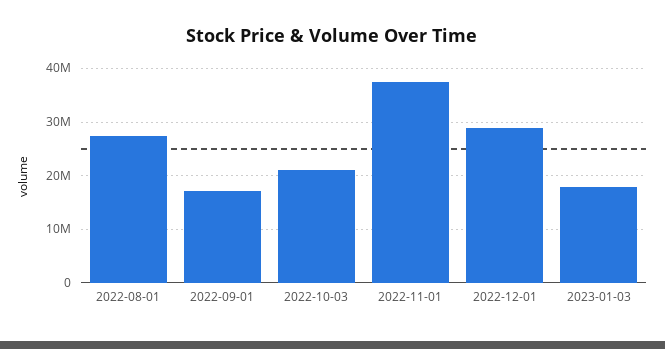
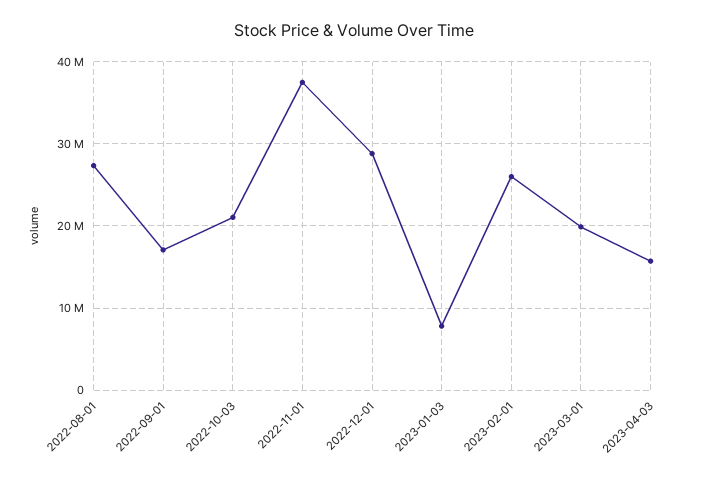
2023-01-03: 18000000 -> 8000000
2023-02-01: none -> 26000000
2023-03-01: none -> 20000000
2023-04-03: none -> 16000000

